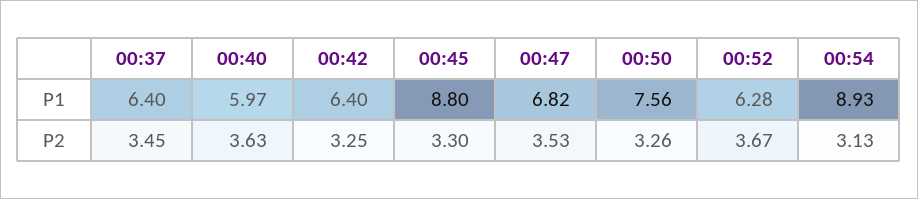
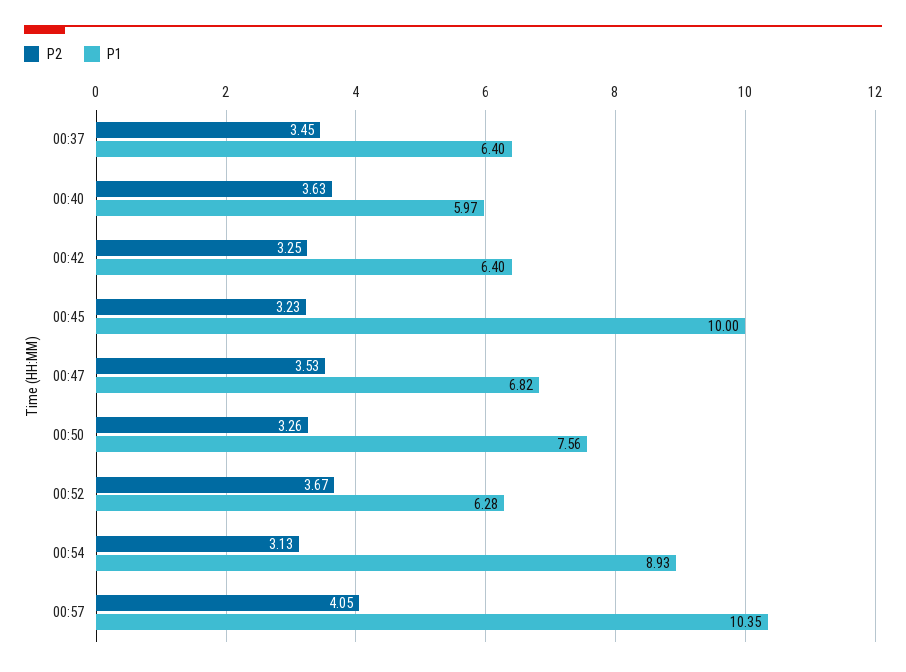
P1, 00:45: 8.8 -> 10
P2, 00:45: 3.3 -> 3.23
P2, 00:57: none -> 4.05
P1, 00:57: none -> 10.35

